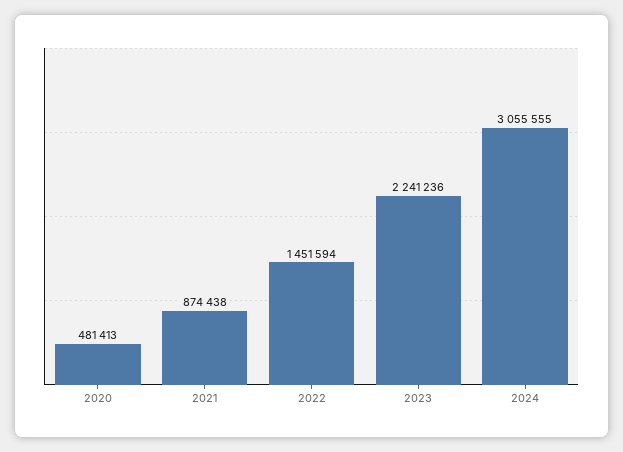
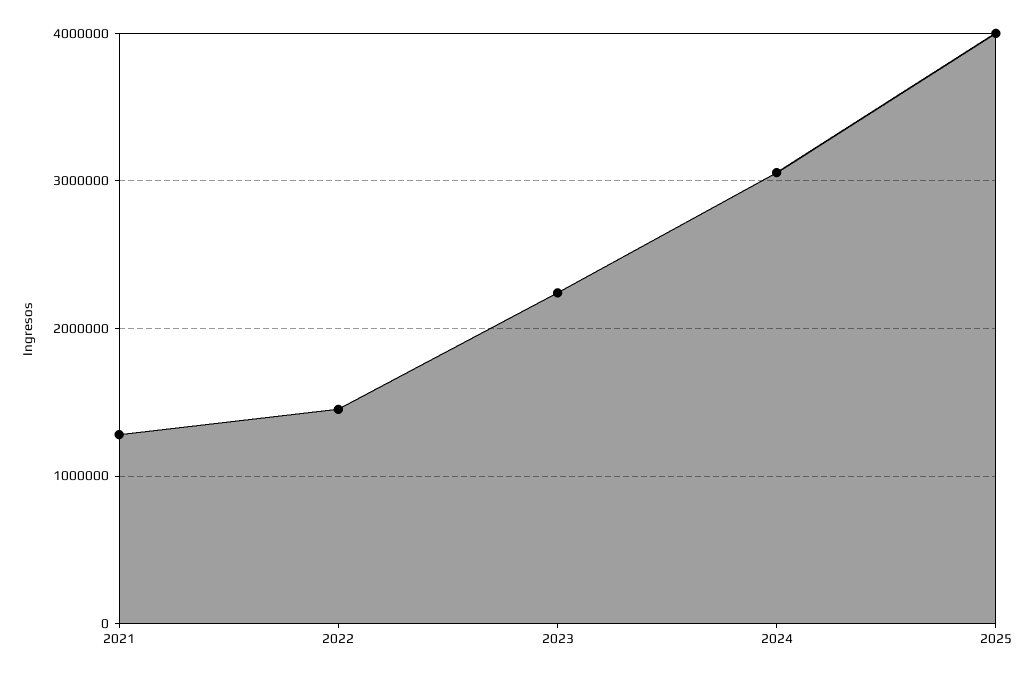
2020: 481413 -> none
2021: 874438 -> 1300000
2025: none -> 4000000

